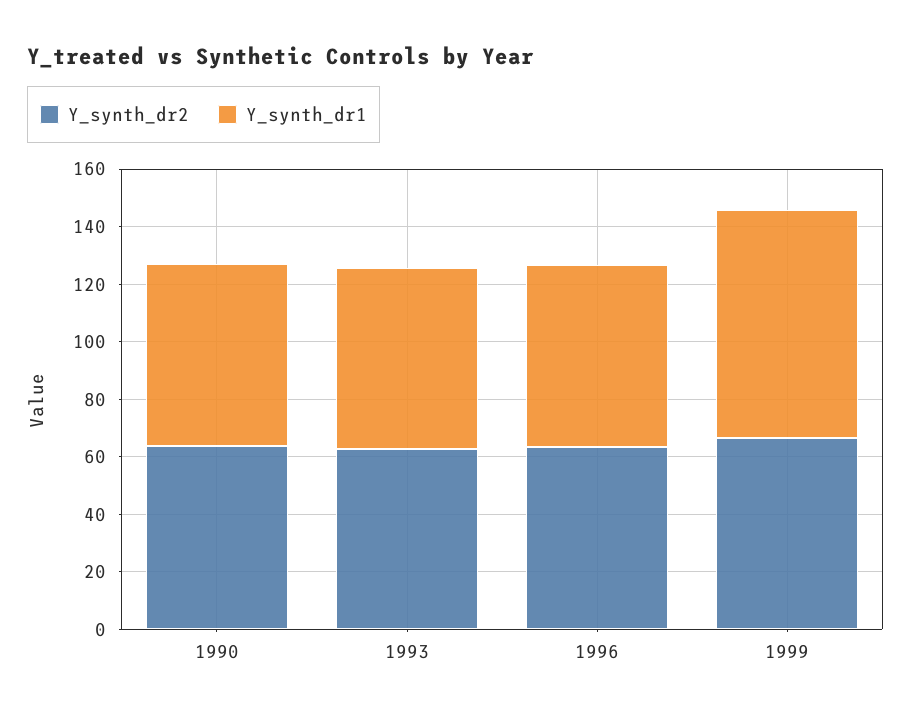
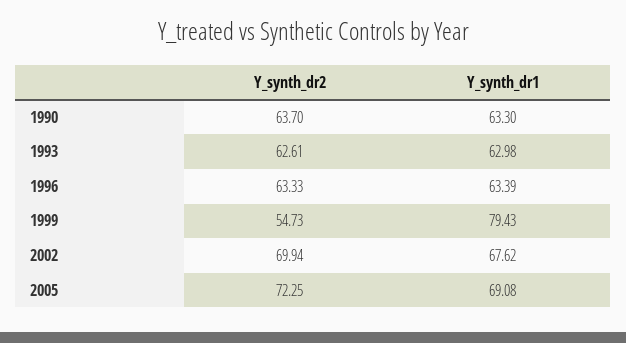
Y_synth_dr2, 1999: 65 -> 54.73
Y_synth_dr2, 2002: none -> 69.94
Y_synth_dr1, 2002: none -> 67.62
Y_synth_dr2, 2005: none -> 72.25
Y_synth_dr1, 2005: none -> 69.08

